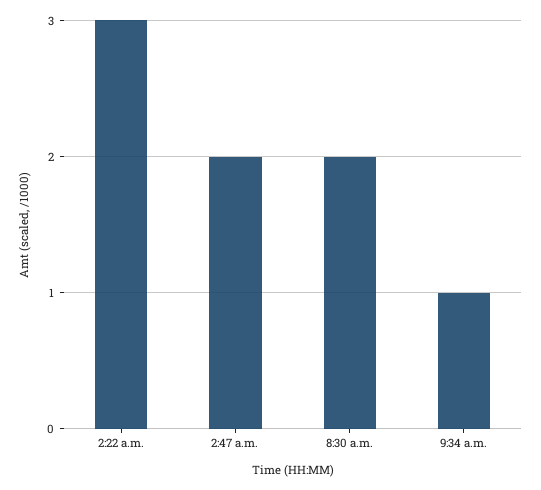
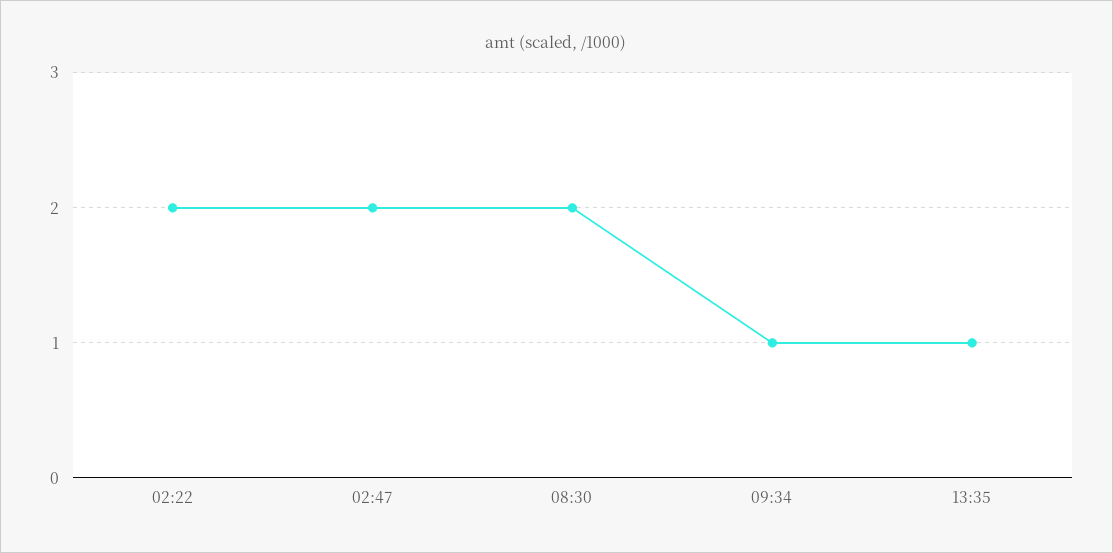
2:22 a.m.: 3 -> 2
13:35: none -> 1

